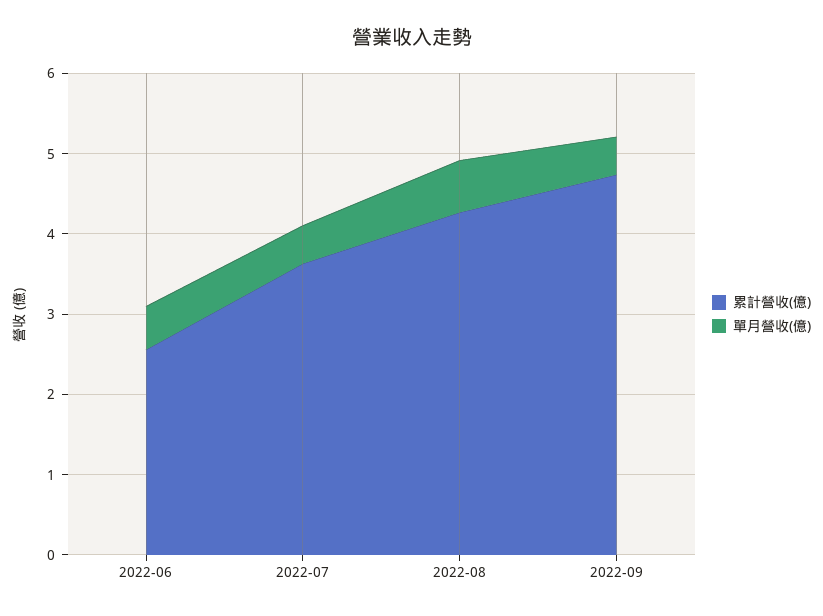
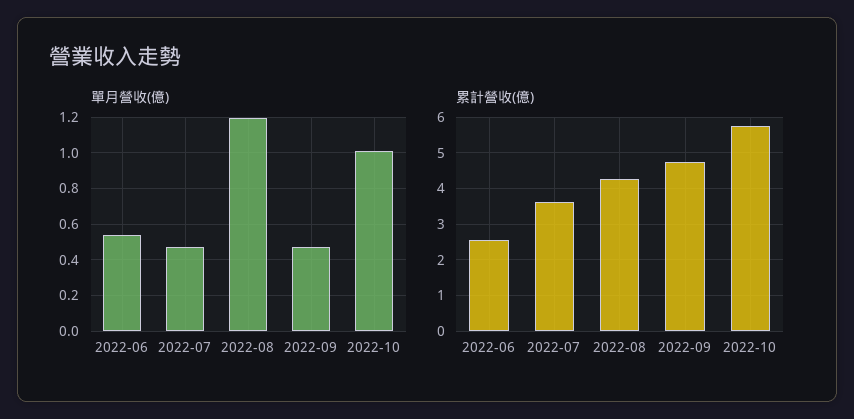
單月營收(億), 2022-08: 0.6 -> 1.2
單月營收(億), 2022-10: none -> 1
累計營收(億), 2022-10: none -> 5.8

